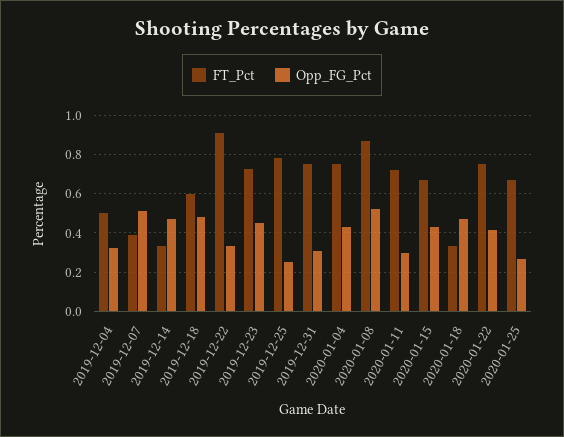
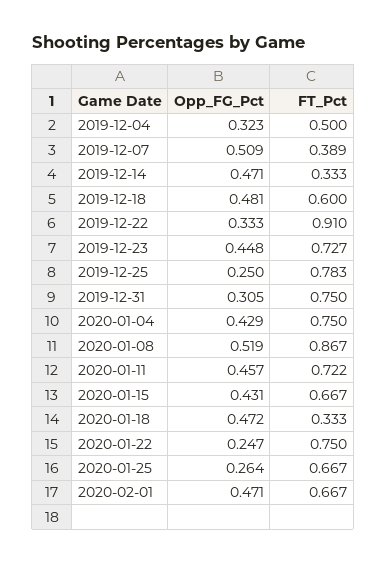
Opp_FG_Pct, 2020-01-11: 0.3 -> 0.457
Opp_FG_Pct, 2020-01-22: 0.4 -> 0.247
Opp_FG_Pct, 2020-02-01: none -> 0.471
FT_Pct, 2020-02-01: none -> 0.667

